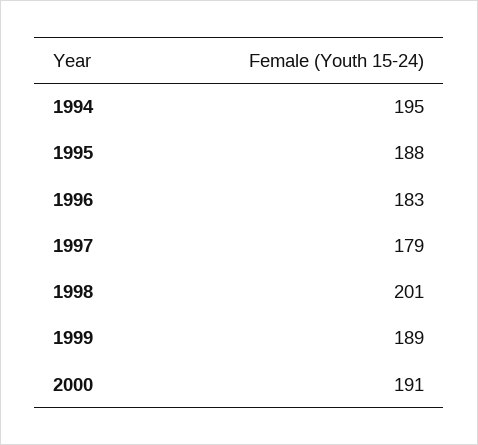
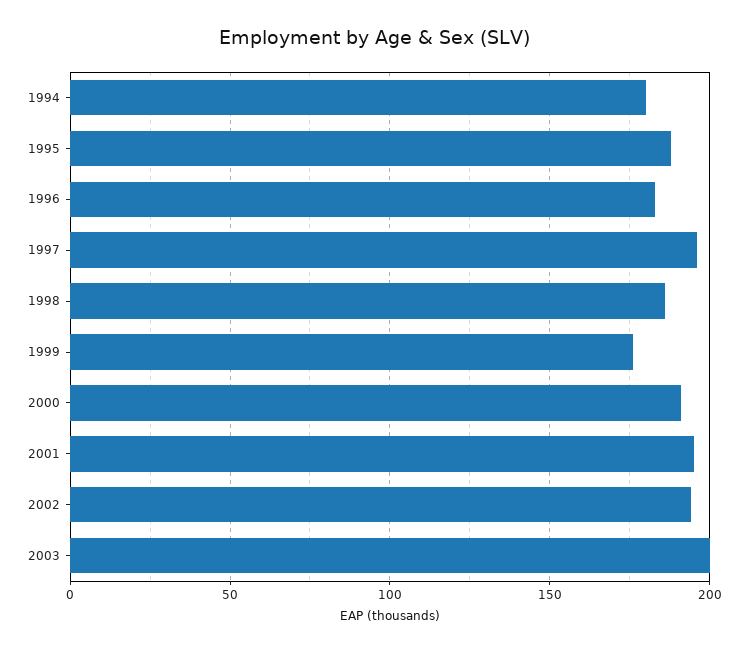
1994: 195 -> 180
1997: 179 -> 195
1998: 201 -> 185
1999: 189 -> 175
2001: none -> 195
2002: none -> 195
2003: none -> 200

